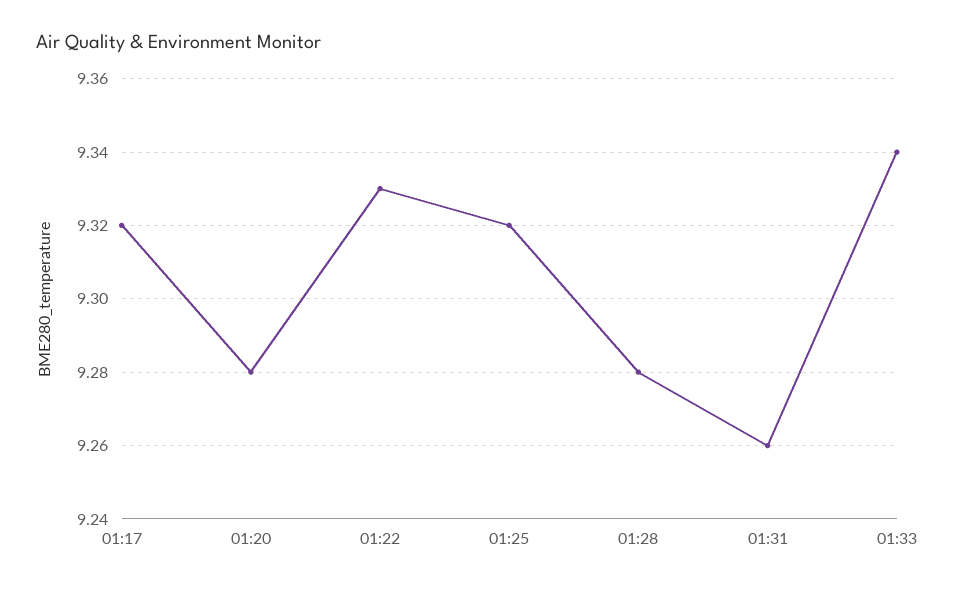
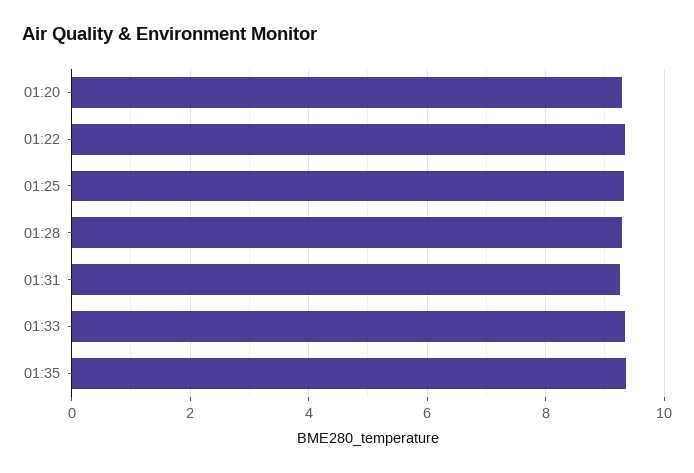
01:17: 9.32 -> none
01:35: none -> 9.4

